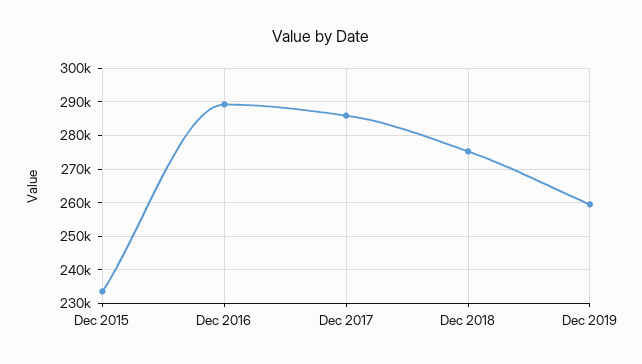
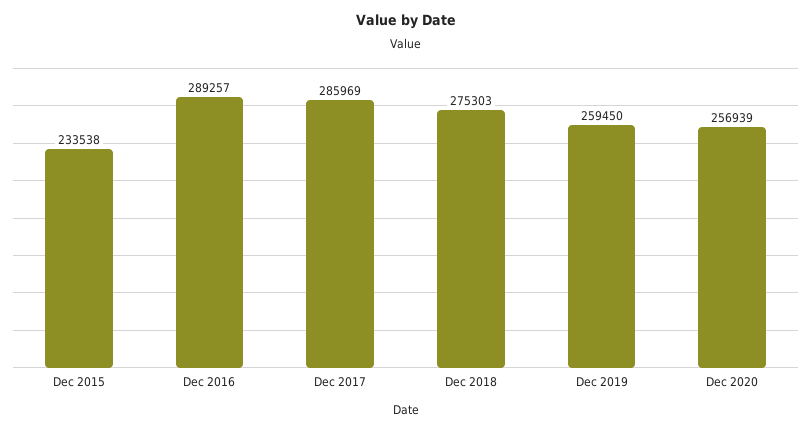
Dec 2020: none -> 256939

